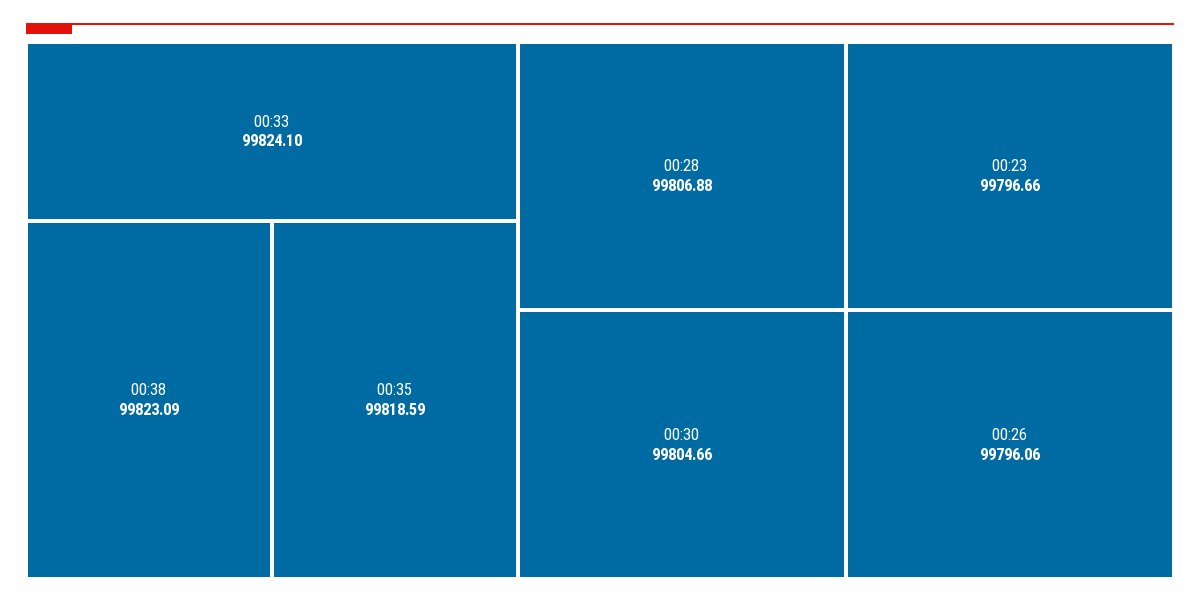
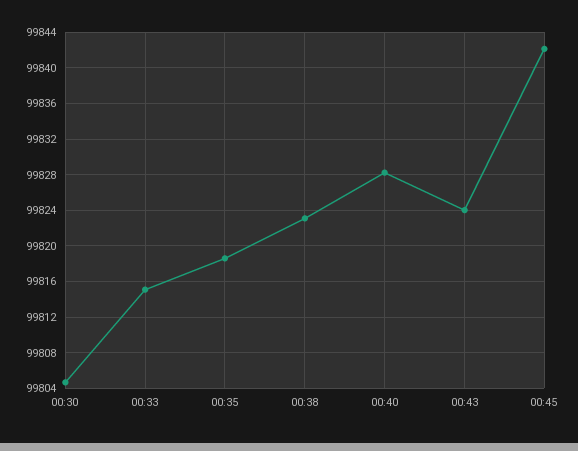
00:33: 99824.1 -> 99815
00:28: 99806.88 -> none
00:23: 99796.66 -> none
00:26: 99796.06 -> none
00:40: none -> 99828
00:43: none -> 99824
00:45: none -> 99842

